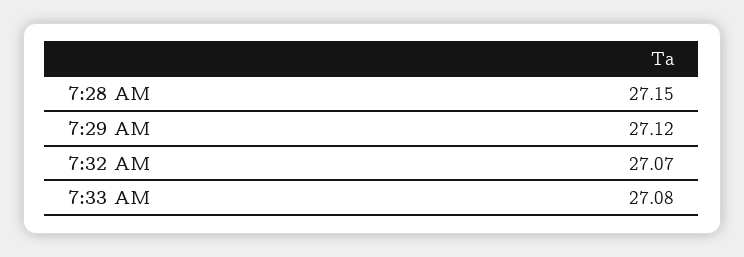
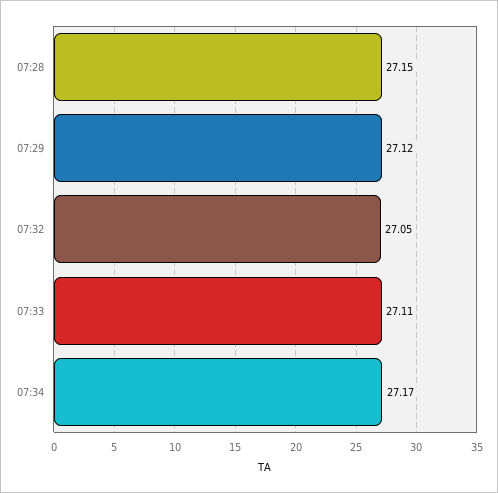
7:32 AM: 27.07 -> 27.05
7:33 AM: 27.08 -> 27.11
07:34: none -> 27.17

